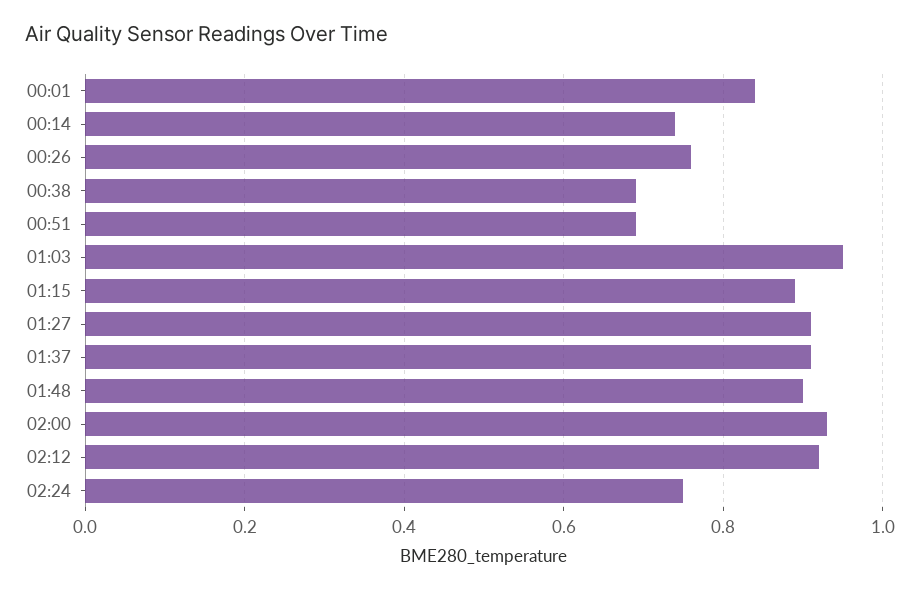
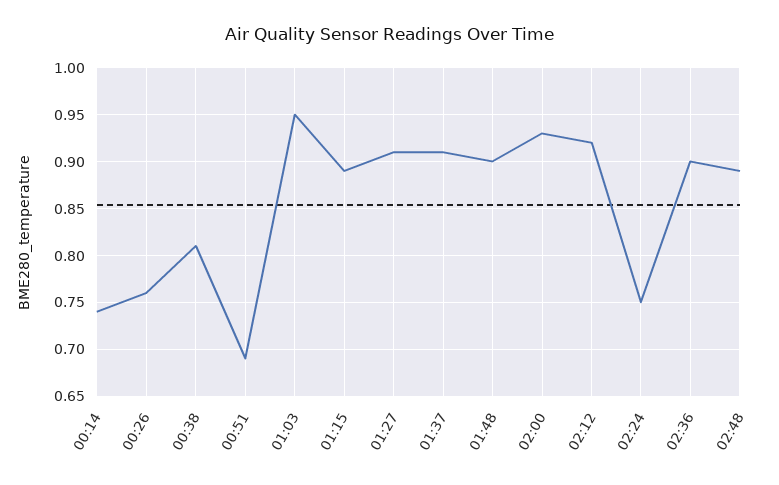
00:01: 0.85 -> none
00:38: 0.7 -> 0.81
02:36: none -> 0.9
02:48: none -> 0.89

